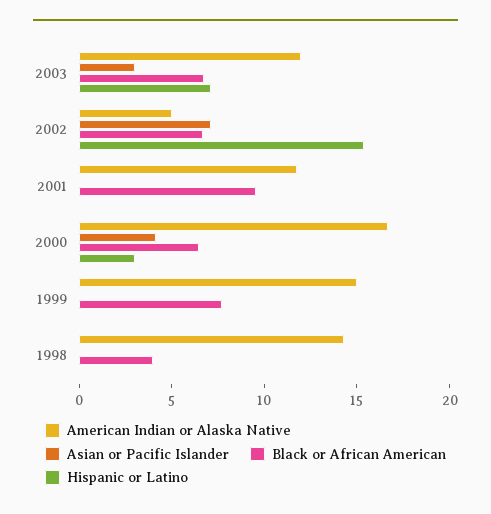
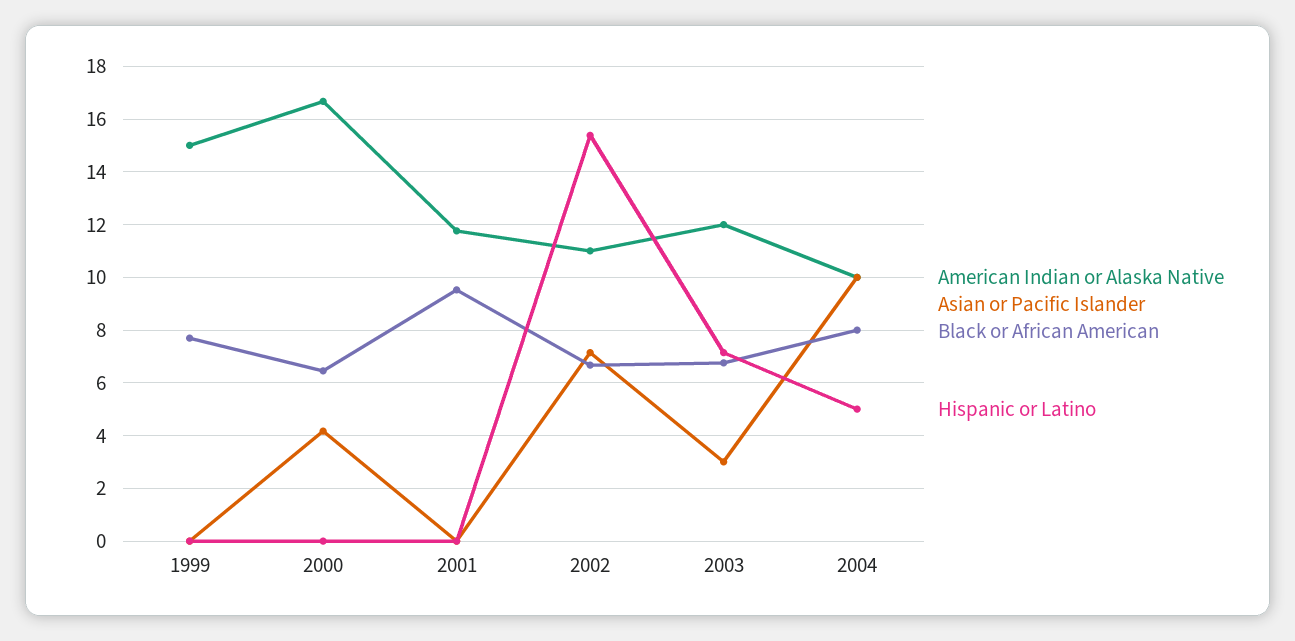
American Indian or Alaska Native, 2002: 5 -> 11
Hispanic or Latino, 2000: 3 -> 0
American Indian or Alaska Native, 1998: 14 -> none
Asian or Pacific Islander, 1998: 0 -> none
Black or African American, 1998: 4 -> none
Hispanic or Latino, 1998: 0 -> none
American Indian or Alaska Native, 2004: none -> 10
Asian or Pacific Islander, 2004: none -> 10
Black or African American, 2004: none -> 8
Hispanic or Latino, 2004: none -> 5

